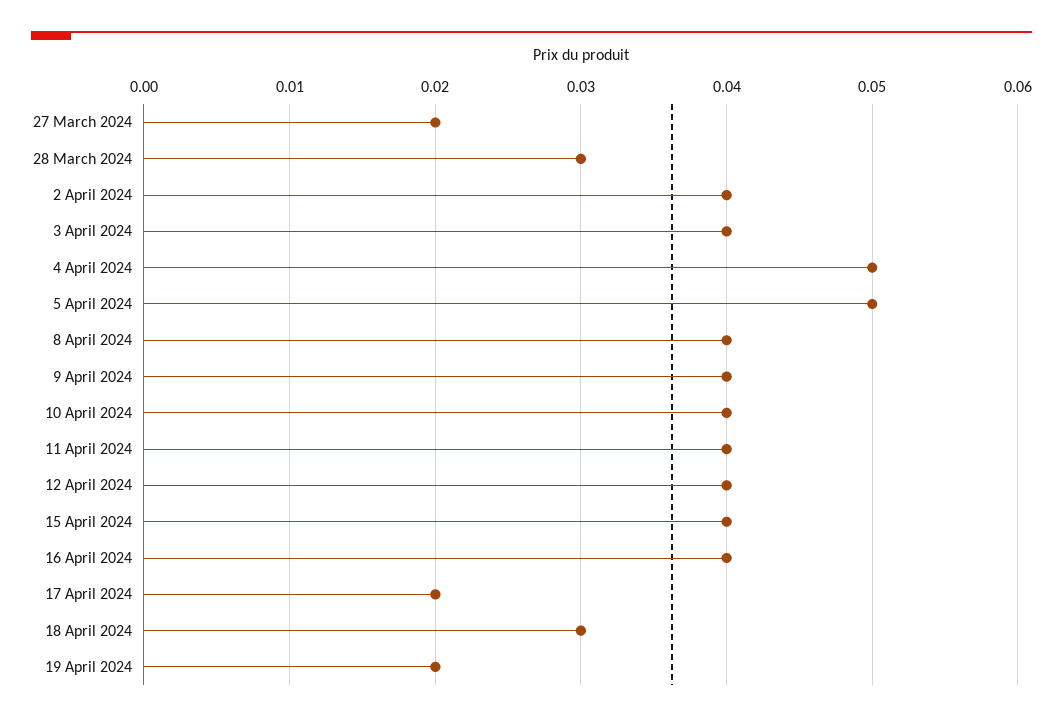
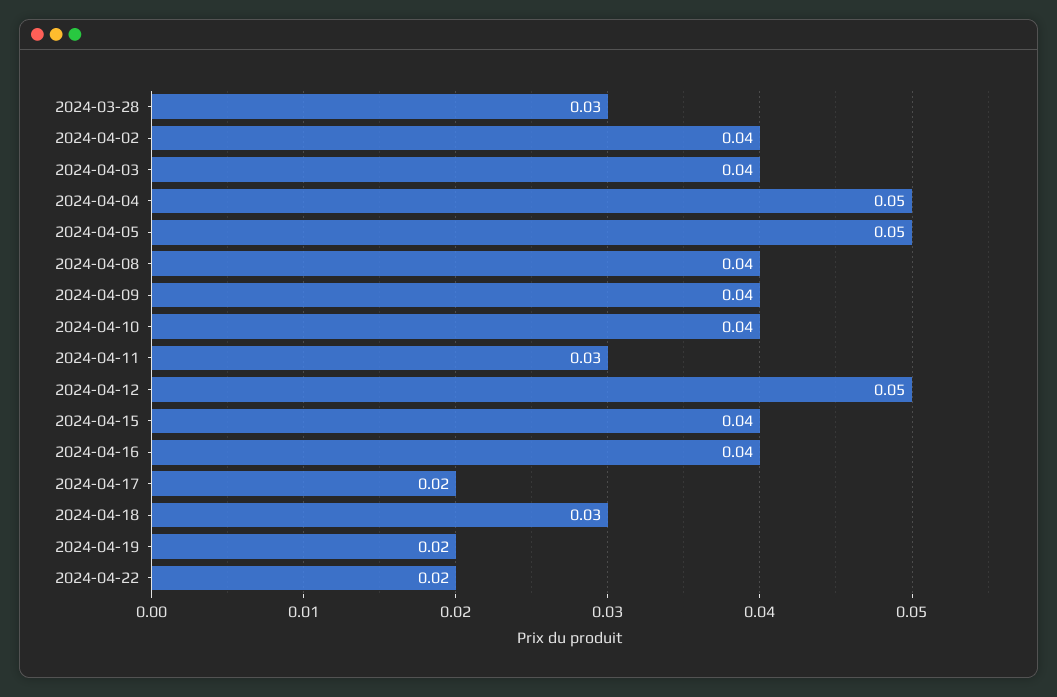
27 March 2024: 0.02 -> none
11 April 2024: 0.04 -> 0.03
12 April 2024: 0.04 -> 0.05
2024-04-22: none -> 0.02

